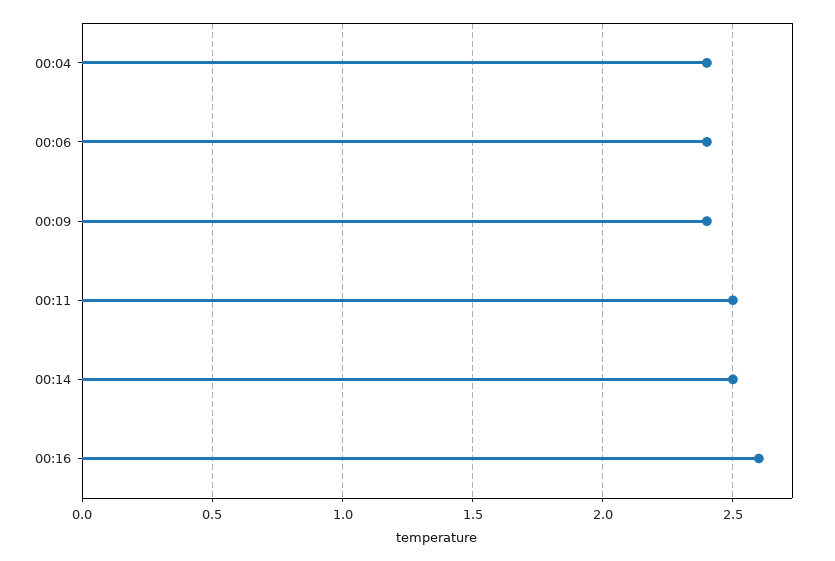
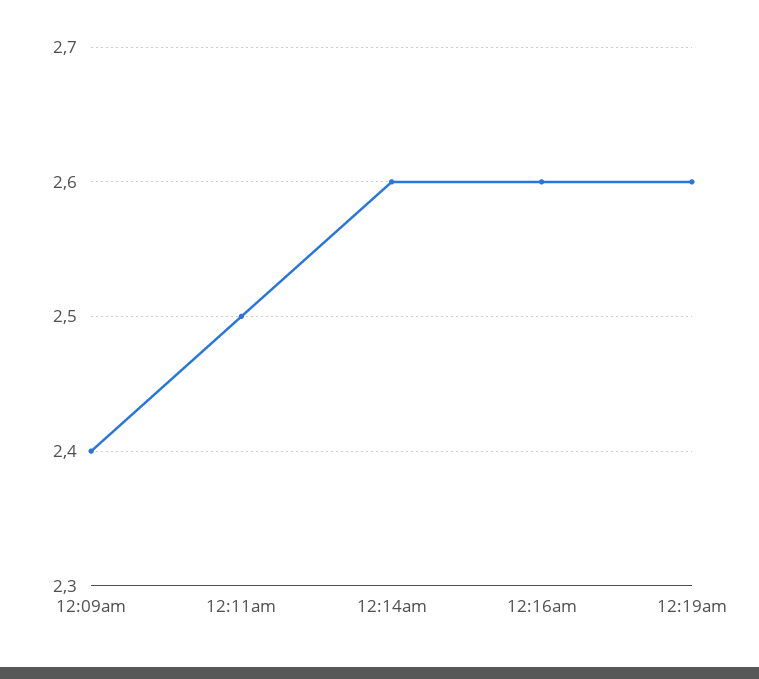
00:04: 2.4 -> none
00:06: 2.4 -> none
00:14: 2.5 -> 2.6
12:19am: none -> 2.6

